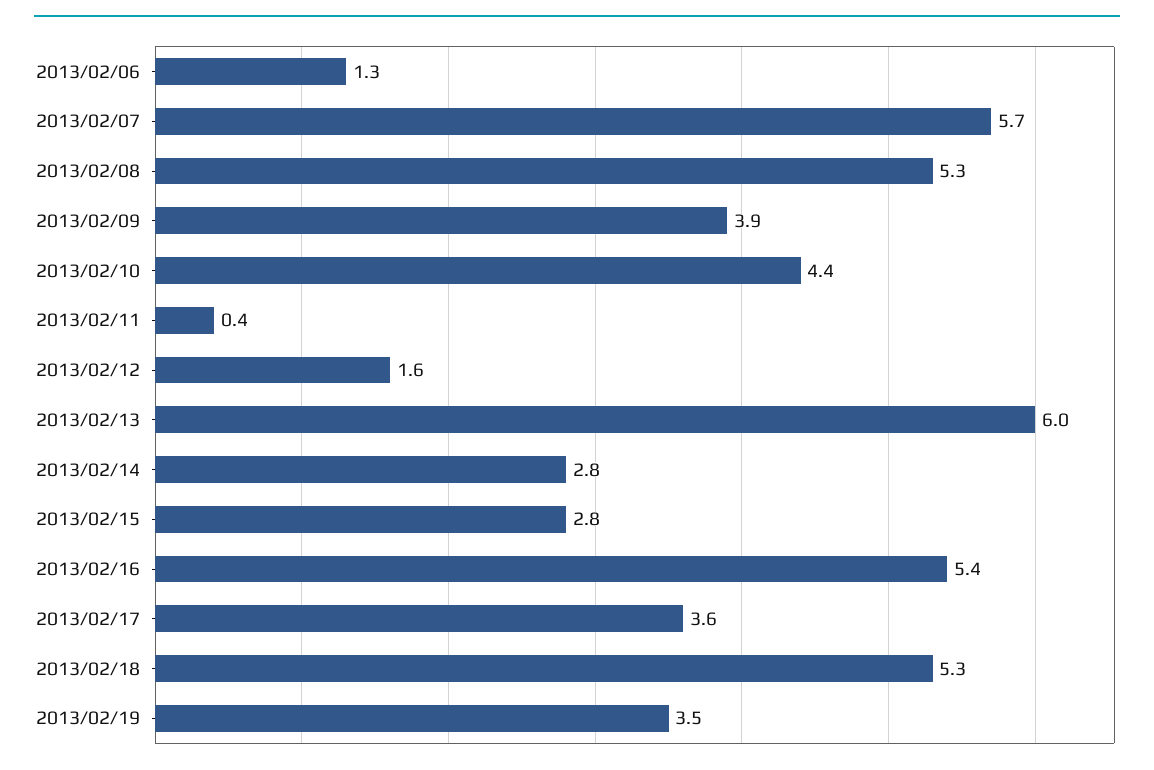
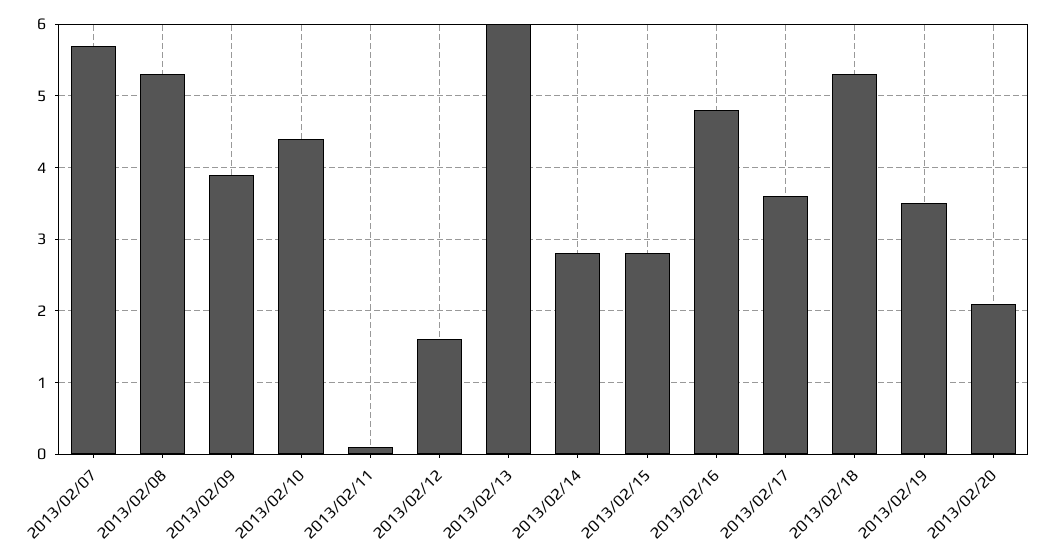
2013/02/06: 1.3 -> none
2013/02/11: 0.4 -> 0.1
2013/02/16: 5.4 -> 4.8
2013/02/20: none -> 2.1

